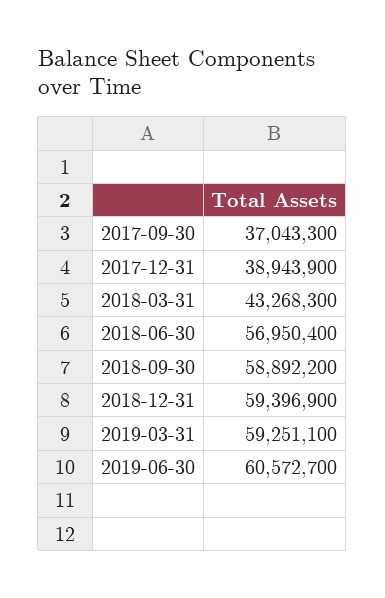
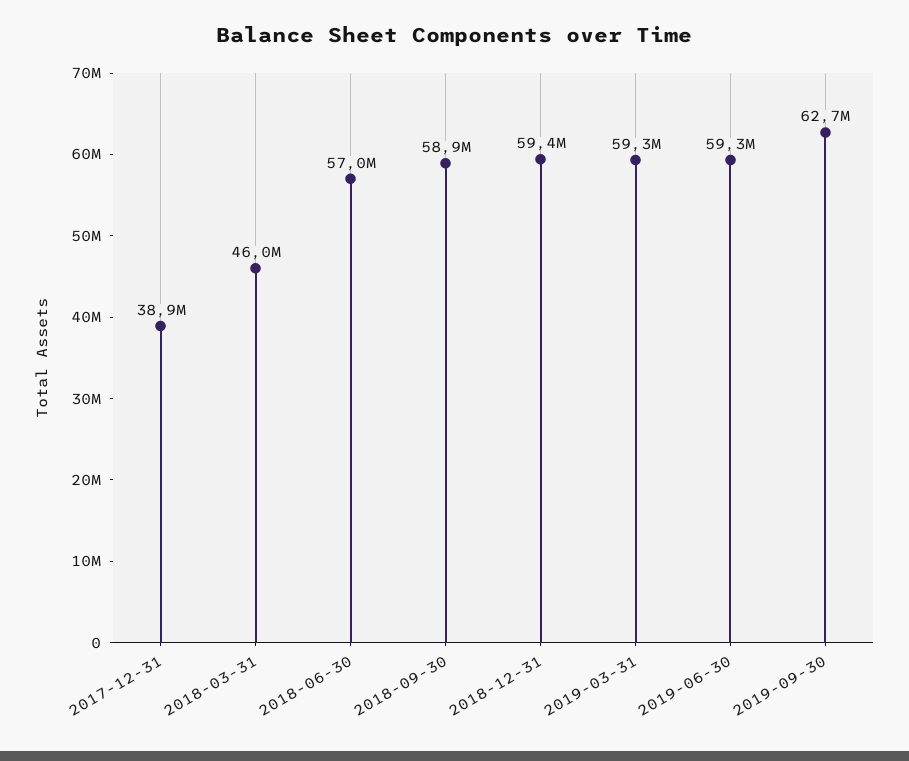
2017-09-30: 37043300 -> none
2018-03-31: 43268300 -> 46000000
2019-06-30: 60572700 -> 59300000
2019-09-30: none -> 62700000

